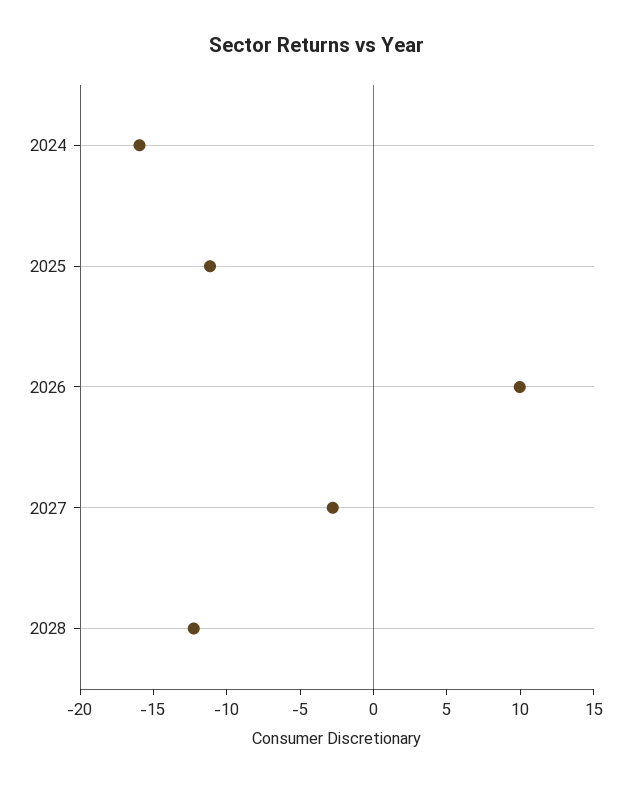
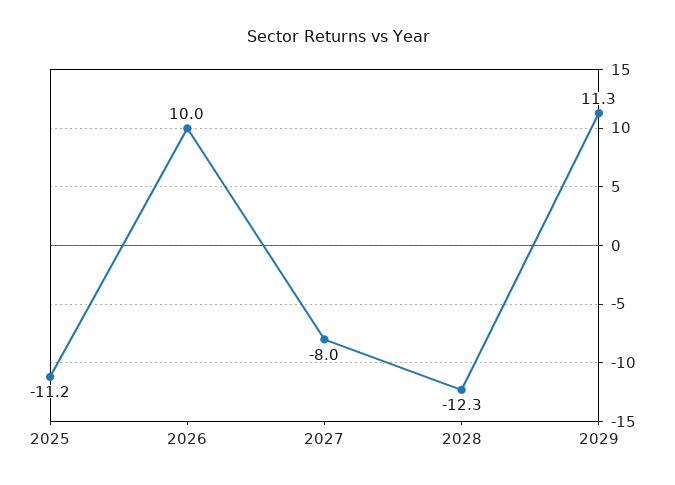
2024: -16 -> none
2027: -3 -> -8
2029: none -> 11.3

